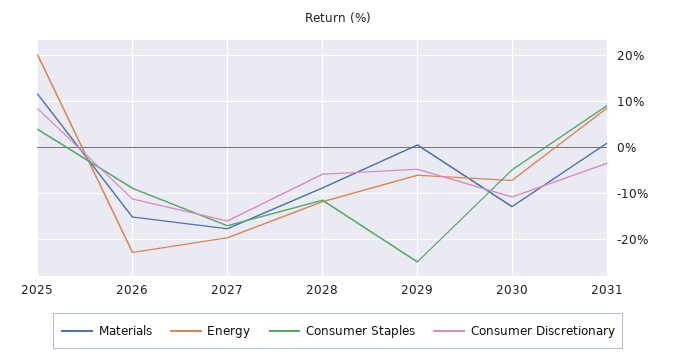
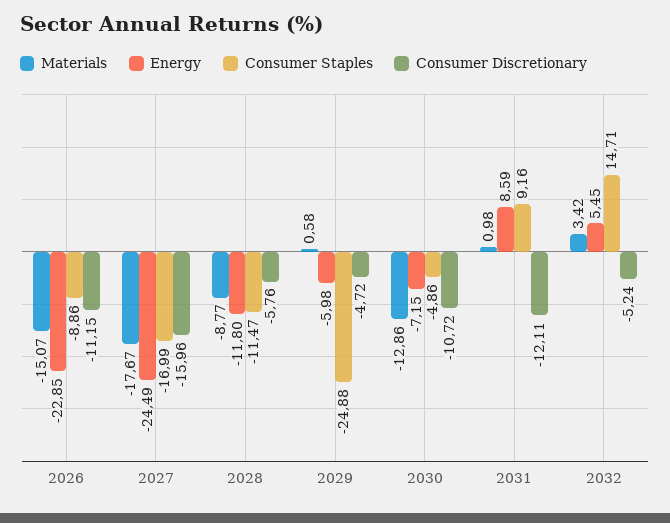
Materials, 2025: 12 -> none
Energy, 2025: 20 -> none
Consumer Staples, 2025: 4 -> none
Consumer Discretionary, 2025: 8 -> none
Energy, 2027: -20 -> -24.49
Consumer Discretionary, 2031: -4 -> -12.11
Materials, 2032: none -> 3.42
Energy, 2032: none -> 5.45
Consumer Staples, 2032: none -> 14.71
Consumer Discretionary, 2032: none -> -5.24

